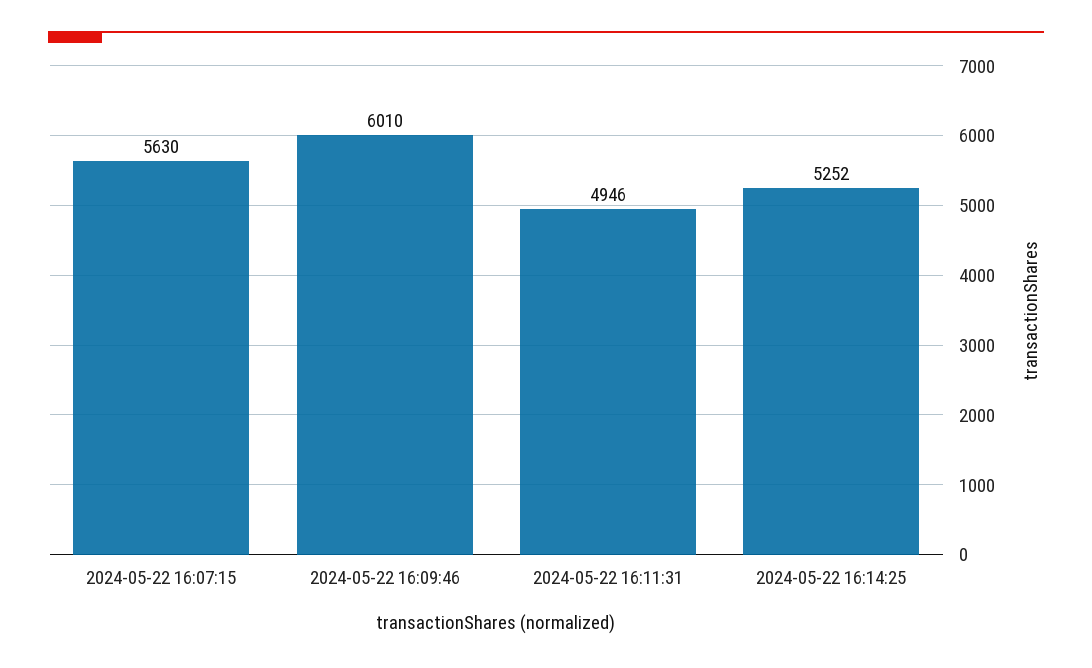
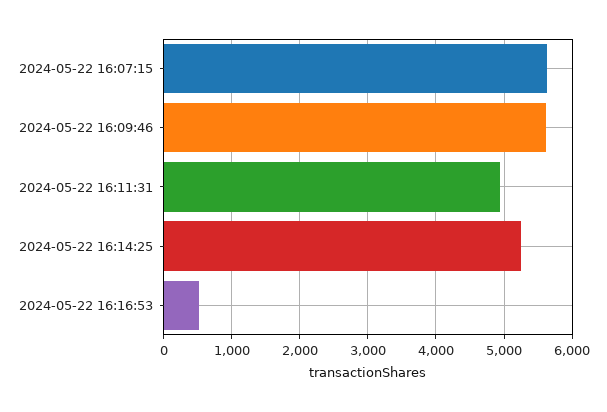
2024-05-22 16:09:46: 6010 -> 5600
2024-05-22 16:16:53: none -> 500

